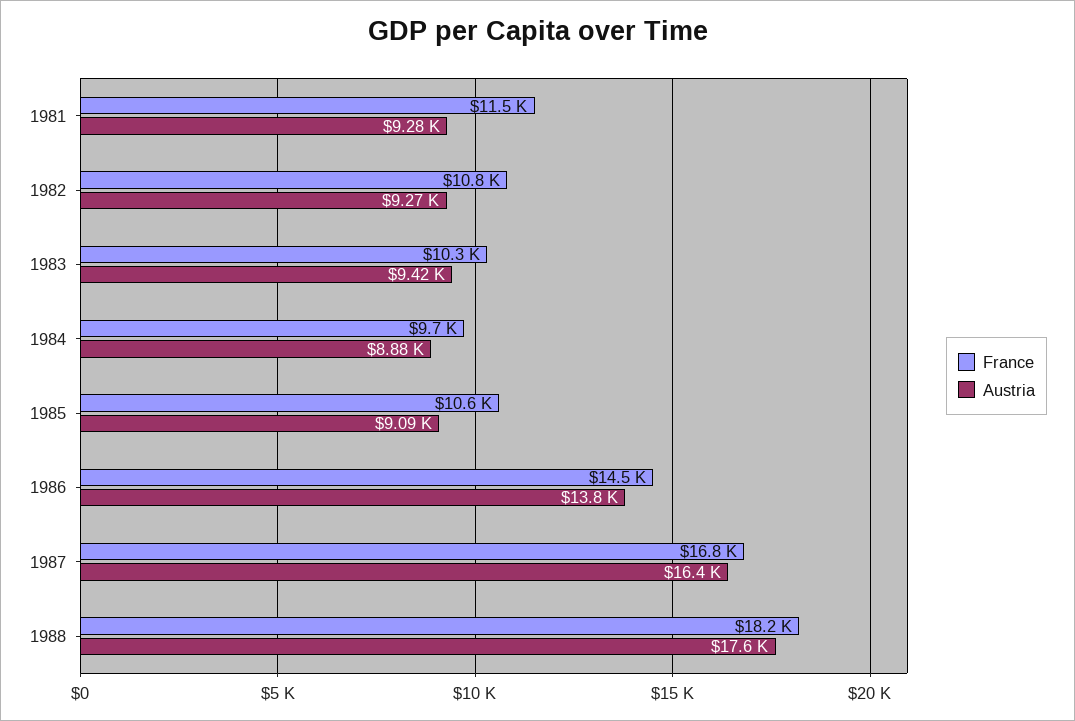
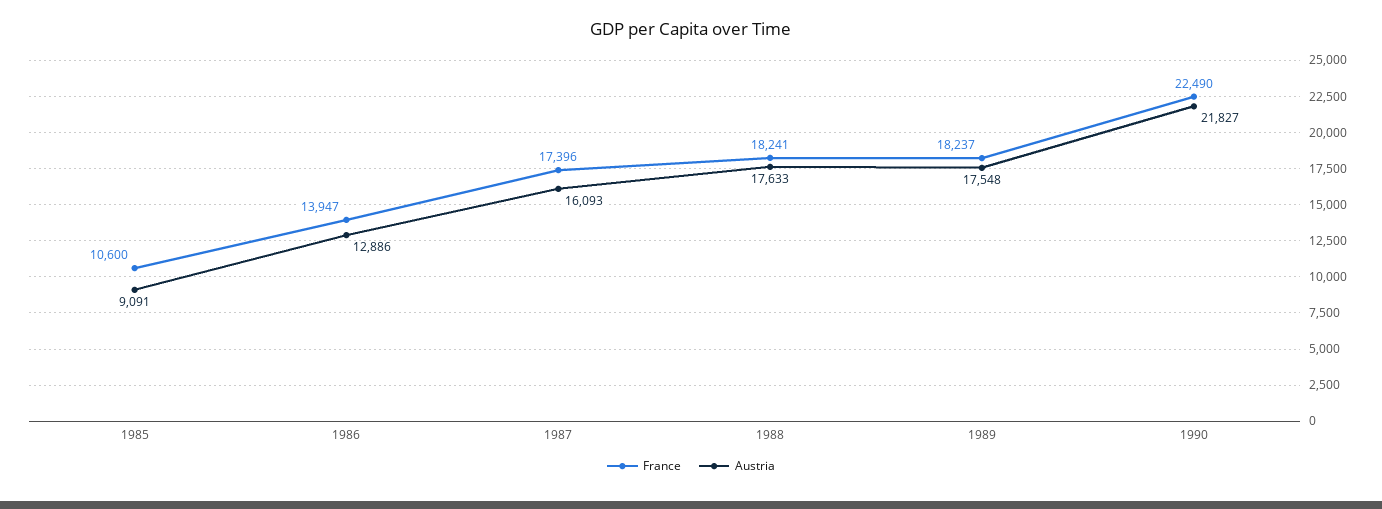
France, 1981: 11500 -> none
Austria, 1981: 9280 -> none
France, 1982: 10800 -> none
Austria, 1982: 9270 -> none
France, 1983: 10300 -> none
Austria, 1983: 9420 -> none
France, 1984: 9700 -> none
Austria, 1984: 8880 -> none
France, 1986: 14500 -> 13947
Austria, 1986: 13800 -> 12886
France, 1987: 16800 -> 17396
Austria, 1987: 16400 -> 16093
France, 1989: none -> 18237
Austria, 1989: none -> 17548
France, 1990: none -> 22490
Austria, 1990: none -> 21827

